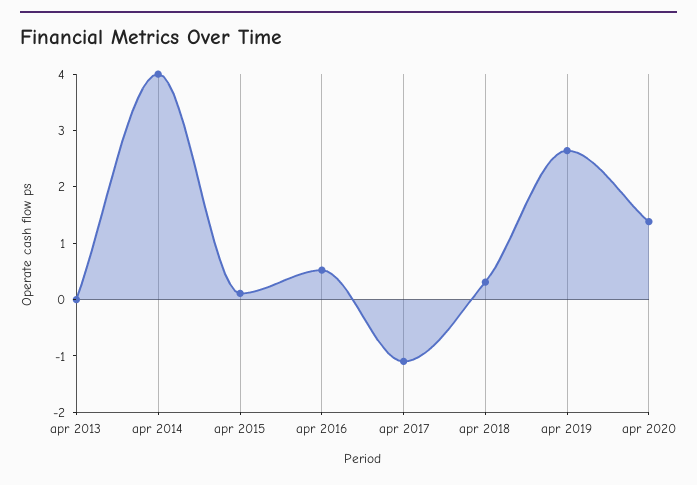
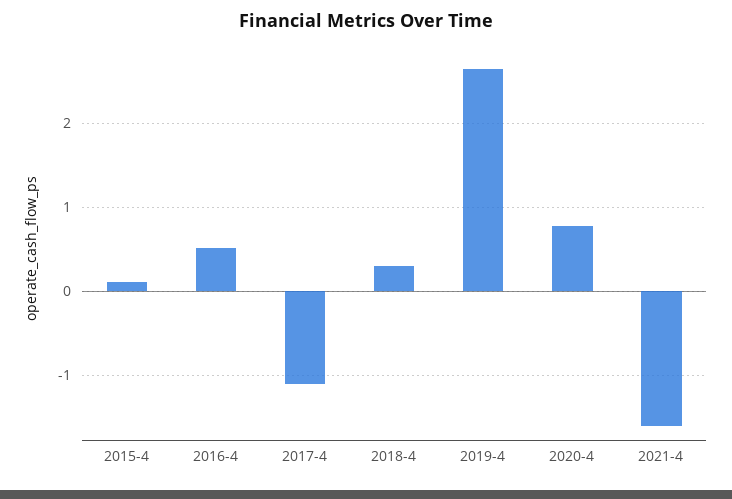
apr 2013: 0 -> none
apr 2014: 4 -> none
apr 2020: 1.4 -> 0.8
2021-4: none -> -1.6

